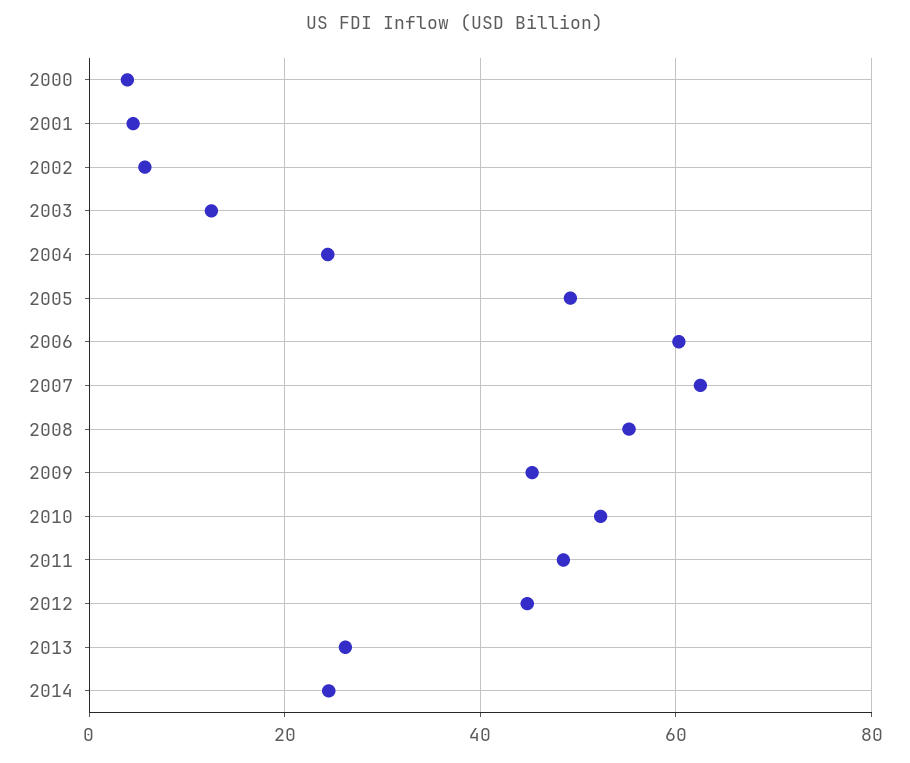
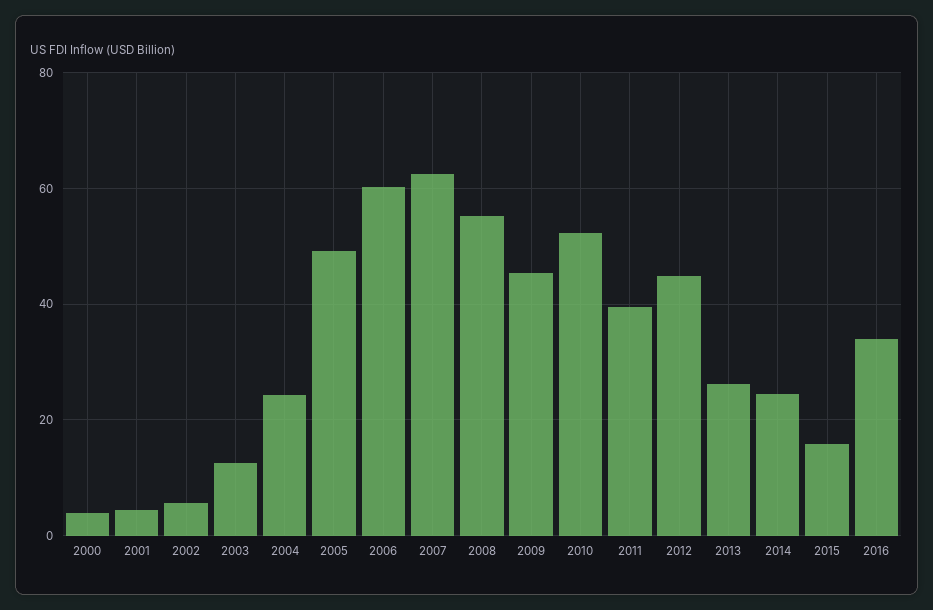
2011: 48 -> 40
2015: none -> 16
2016: none -> 34

